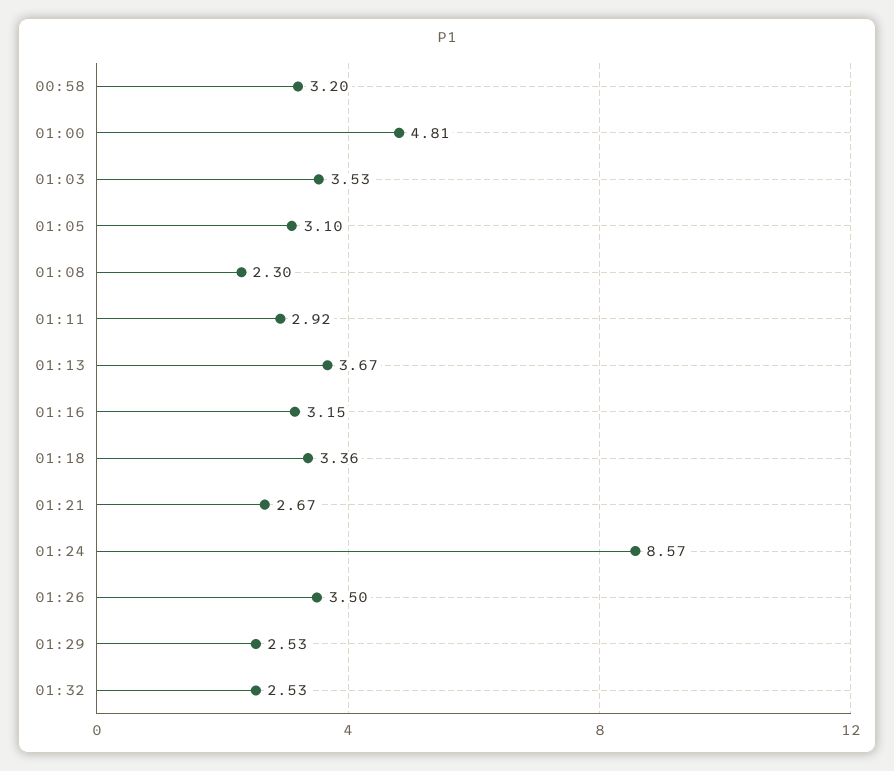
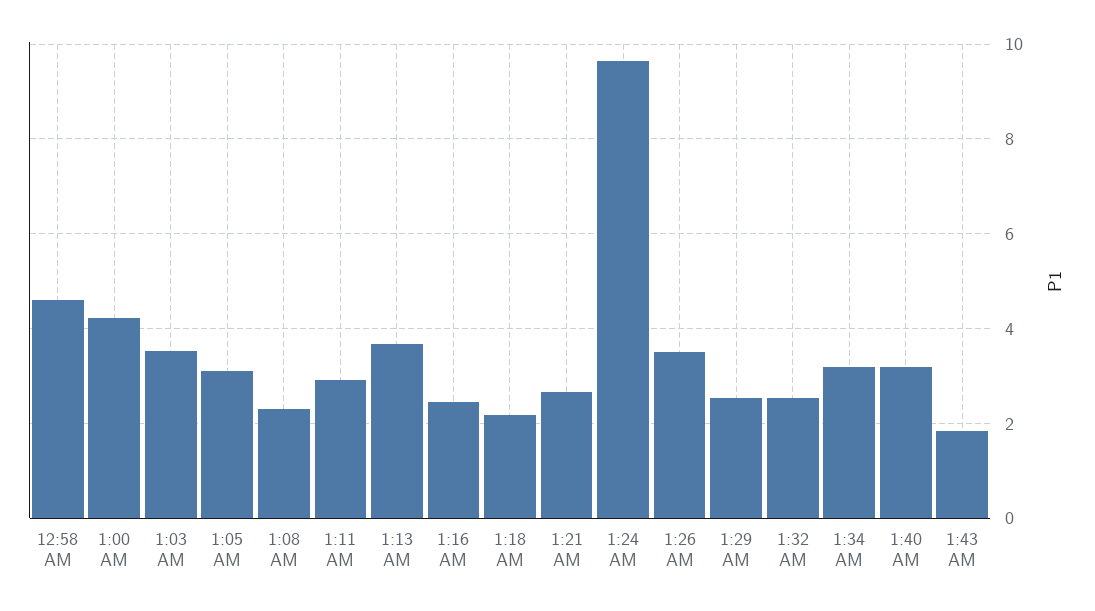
00:58: 3.2 -> 4.6
01:00: 4.81 -> 4.2
01:16: 3.15 -> 2.4
01:18: 3.36 -> 2.2
01:24: 8.57 -> 9.6
1:34 AM: none -> 3.2
1:40 AM: none -> 3.2
1:43 AM: none -> 1.8

